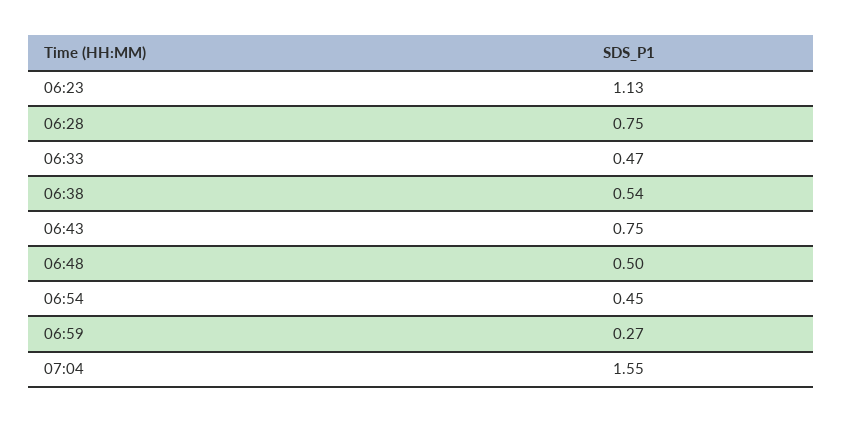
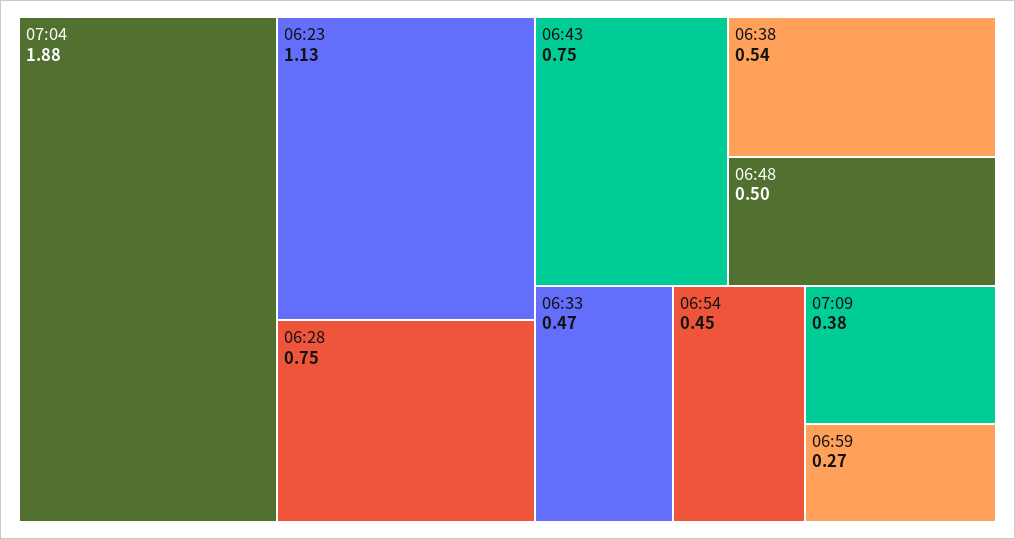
07:04: 1.55 -> 1.88
07:09: none -> 0.38

